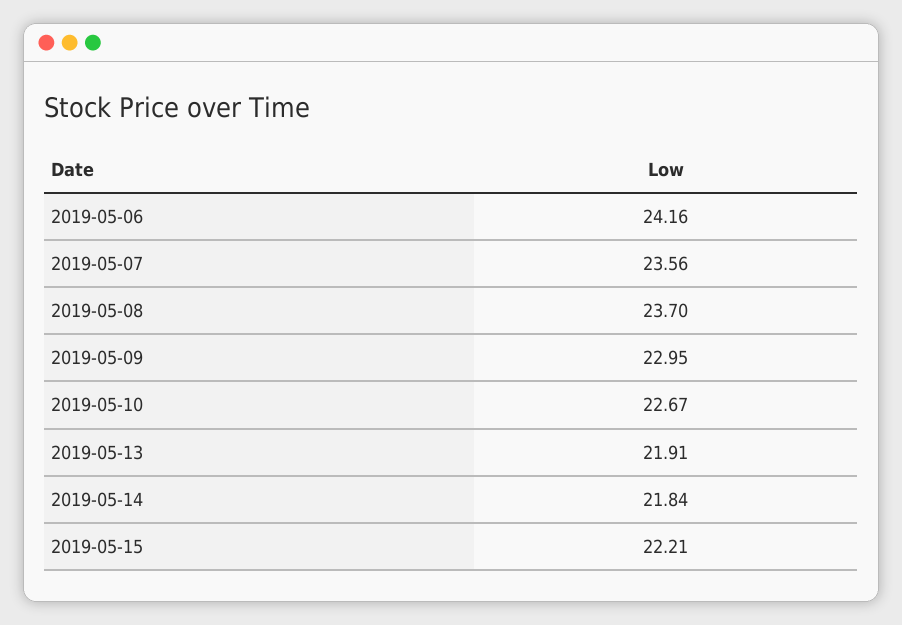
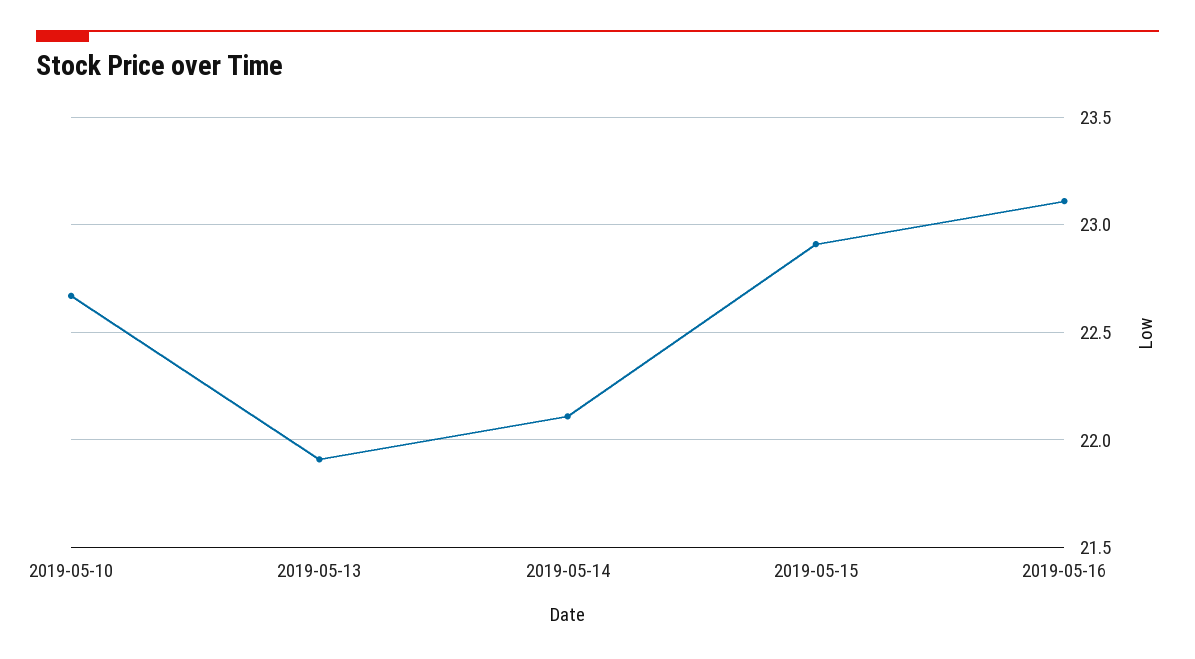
2019-05-06: 24.16 -> none
2019-05-07: 23.56 -> none
2019-05-08: 23.7 -> none
2019-05-09: 22.95 -> none
2019-05-14: 21.84 -> 22.1
2019-05-15: 22.21 -> 22.9
2019-05-16: none -> 23.1

